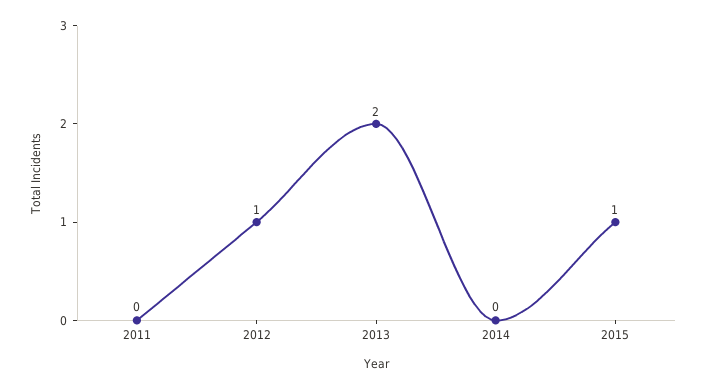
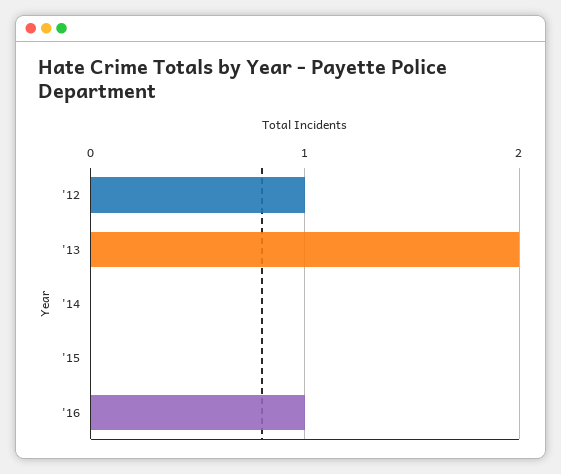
2011: 0 -> none
2015: 1 -> 0
'16: none -> 1

